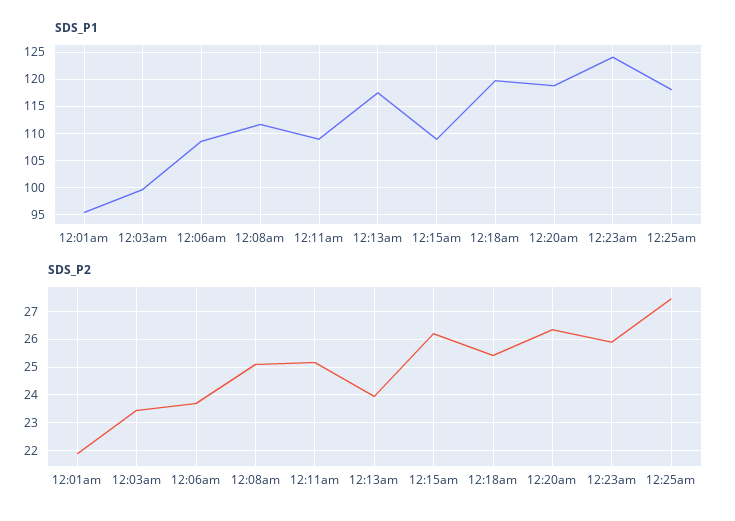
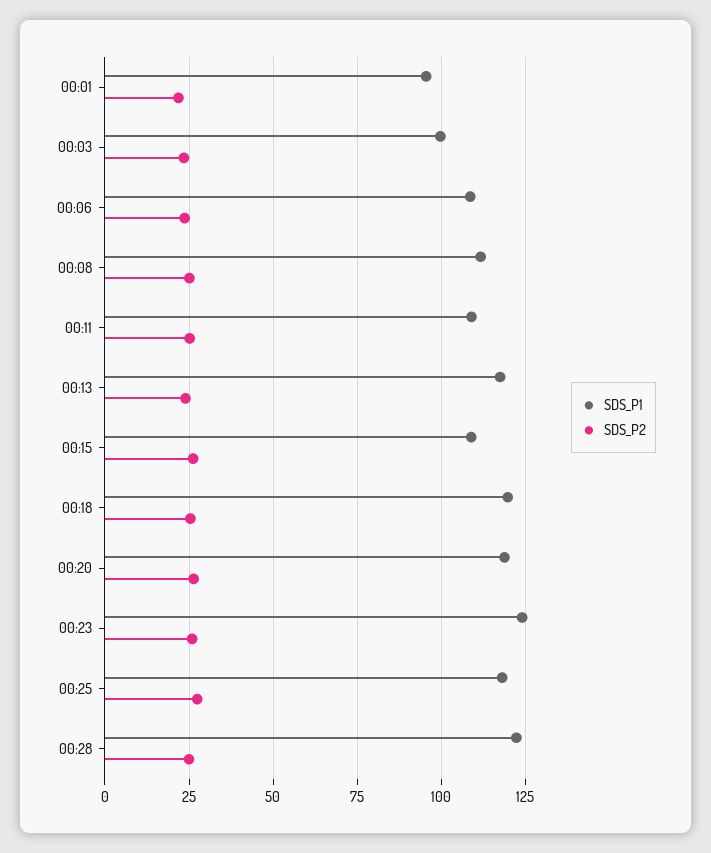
SDS_P1, 00:28: none -> 122.5
SDS_P2, 00:28: none -> 25

